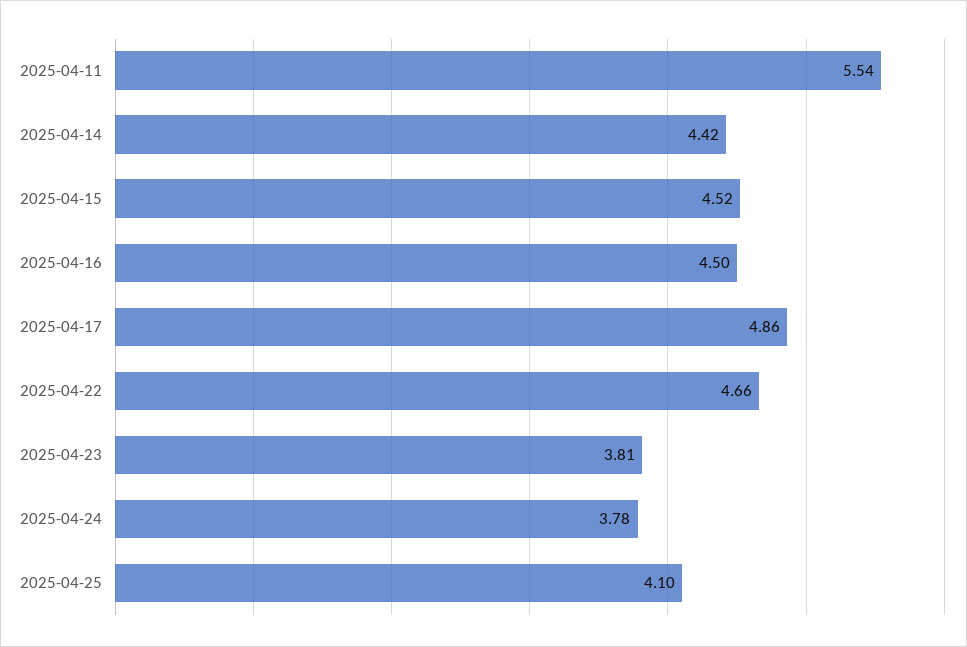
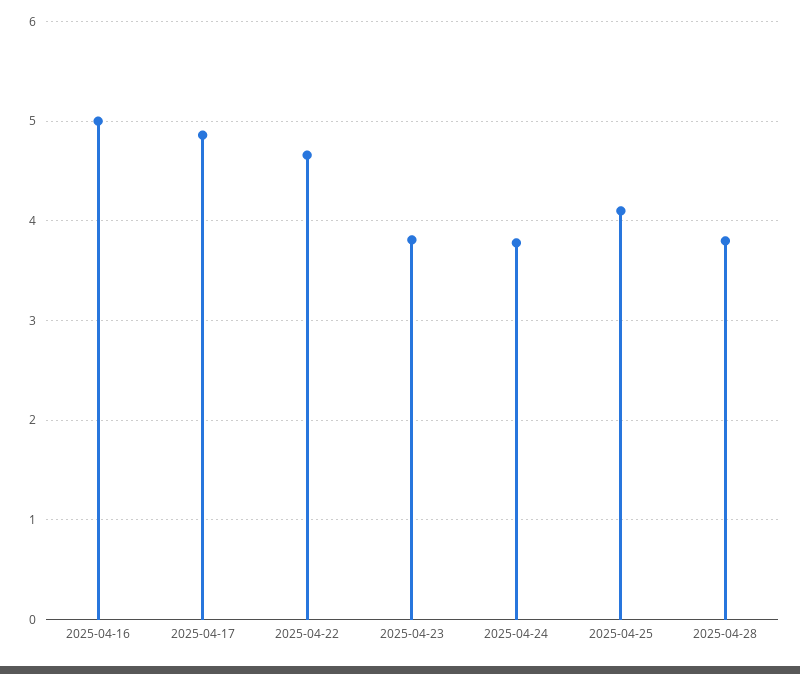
2025-04-11: 5.54 -> none
2025-04-14: 4.42 -> none
2025-04-15: 4.52 -> none
2025-04-16: 4.5 -> 5
2025-04-28: none -> 3.8

